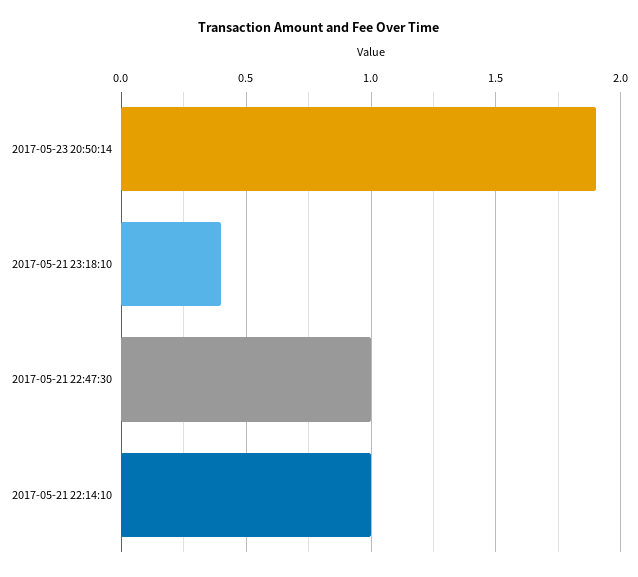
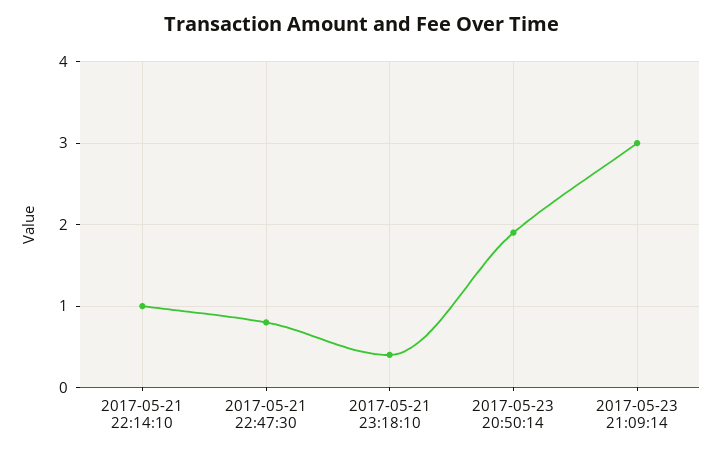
2017-05-21 22:47:30: 1 -> 0.8
2017-05-23 21:09:14: none -> 3

